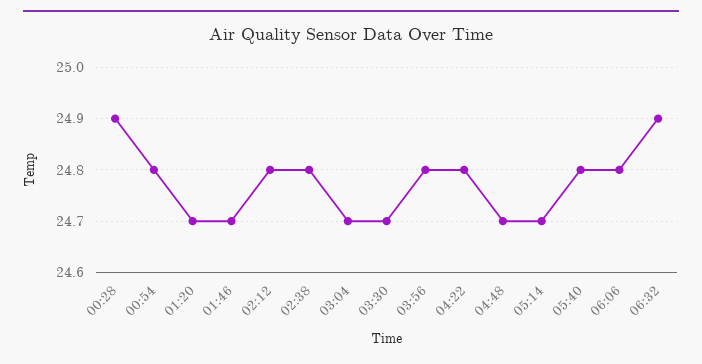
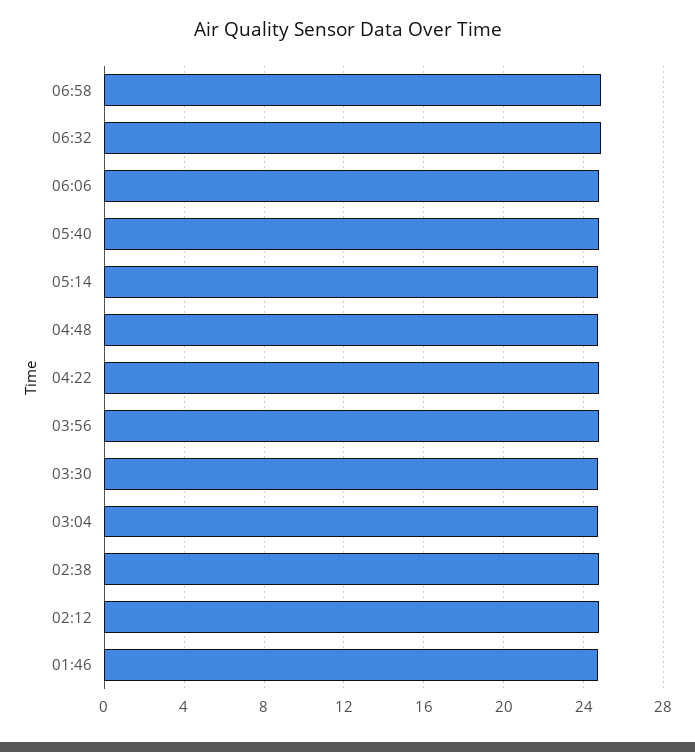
00:28: 24.9 -> none
00:54: 24.8 -> none
01:20: 24.7 -> none
06:58: none -> 25

